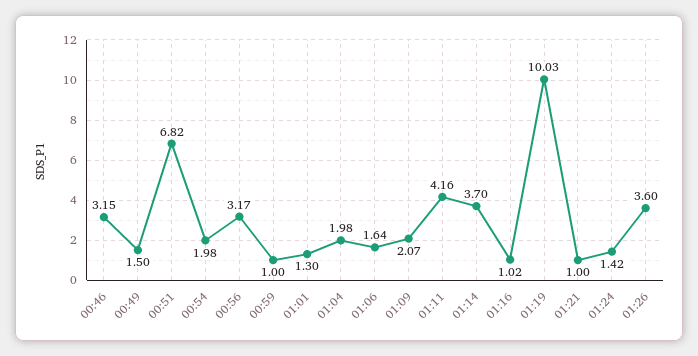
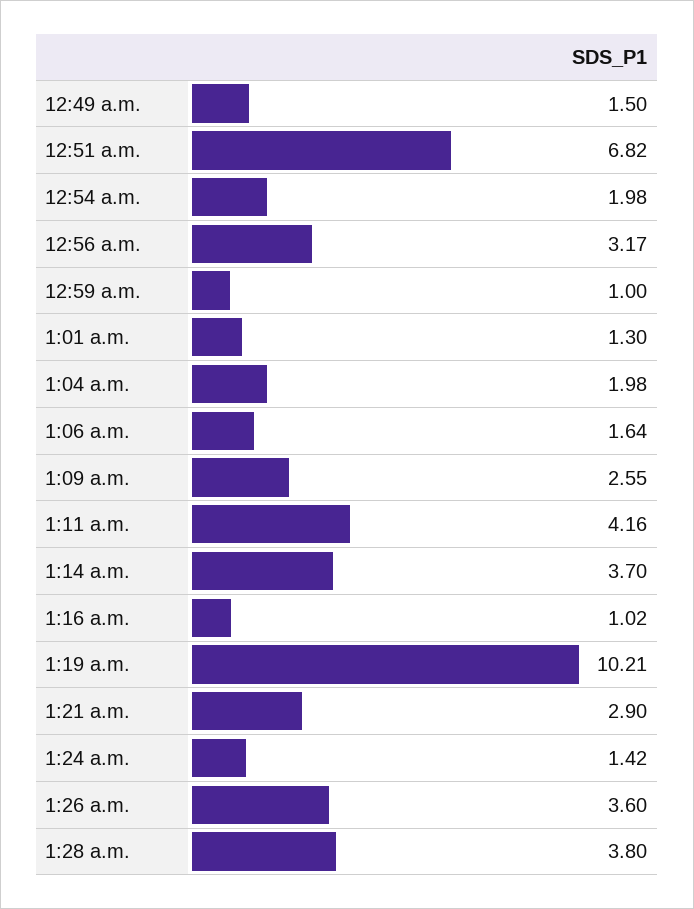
00:46: 3.15 -> none
01:09: 2.07 -> 2.55
01:19: 10.03 -> 10.21
01:21: 1 -> 2.9
1:28 a.m.: none -> 3.8

